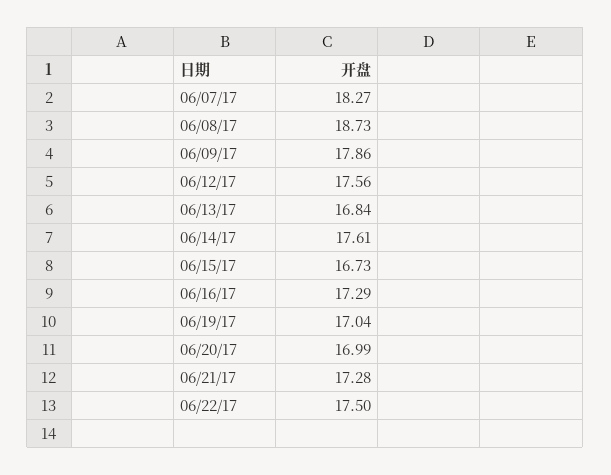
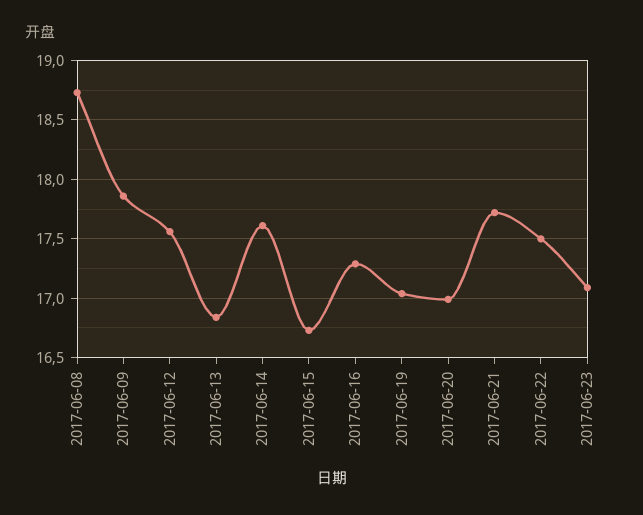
06/07/17: 18.27 -> none
06/21/17: 17.28 -> 17.7
2017-06-23: none -> 17.1

